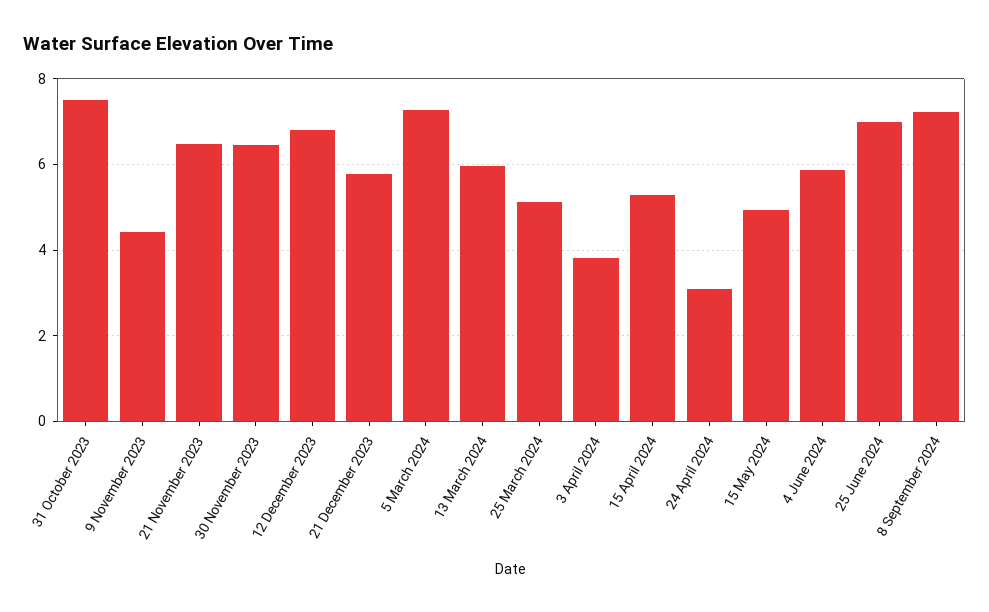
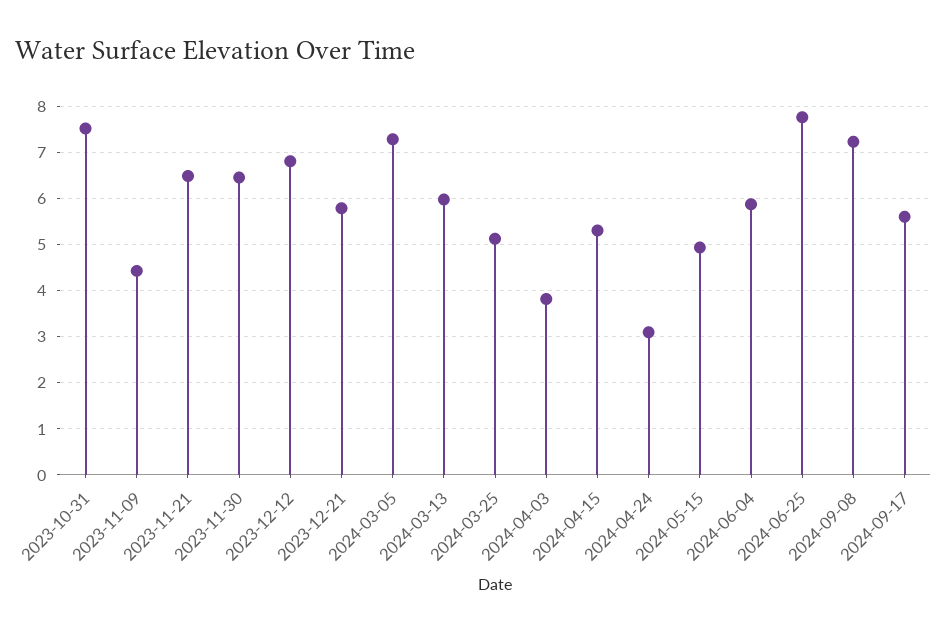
25 June 2024: 7 -> 7.8
2024-09-17: none -> 5.6

